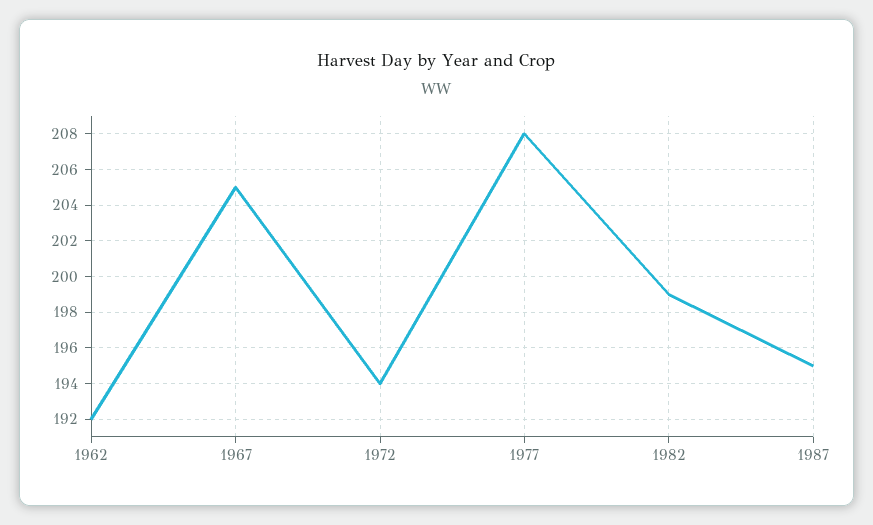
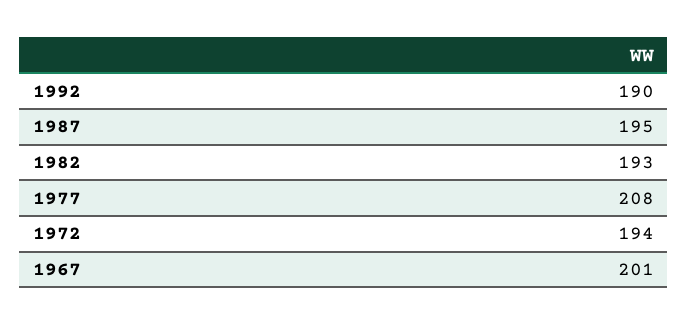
1962: 192 -> none
1967: 205 -> 201
1982: 199 -> 193
1992: none -> 190

